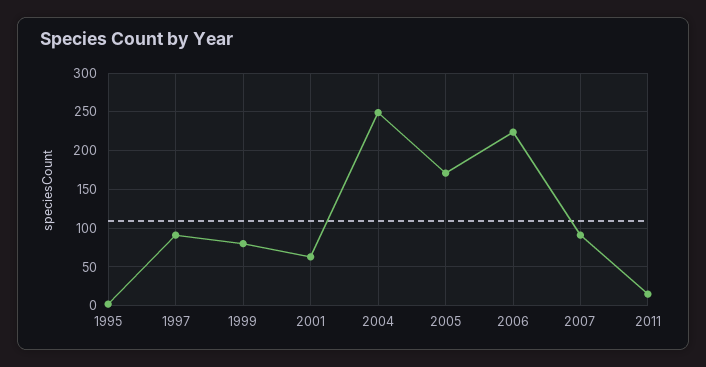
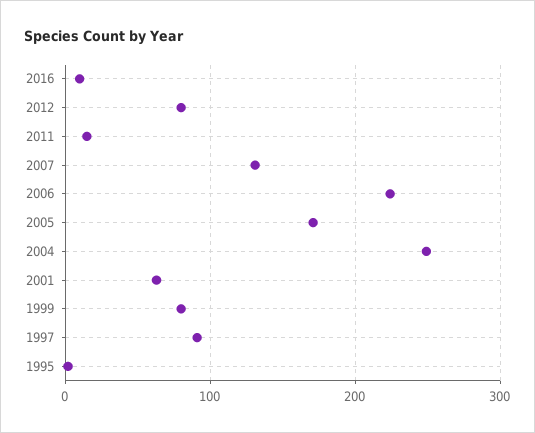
2007: 90 -> 130
2016: none -> 10
2012: none -> 80

